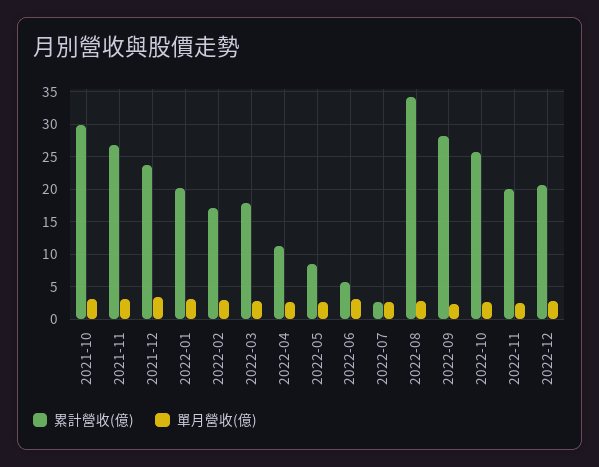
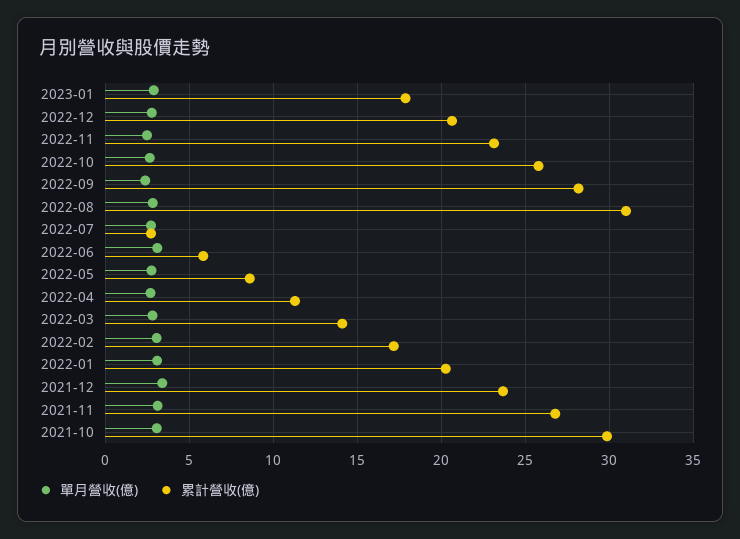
累計營收(億), 2022-03: 18 -> 14
累計營收(億), 2022-08: 34 -> 31
累計營收(億), 2022-11: 20 -> 23
單月營收(億), 2023-01: none -> 3
累計營收(億), 2023-01: none -> 18

